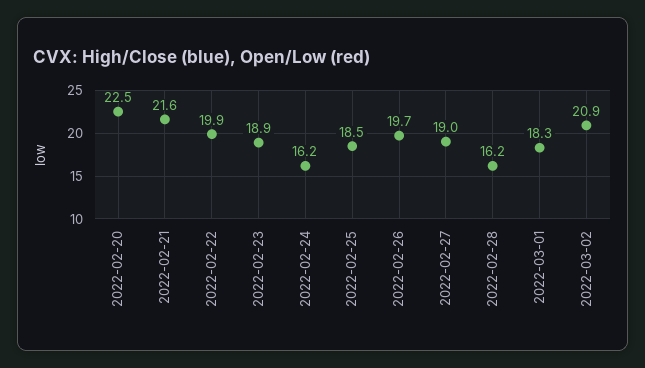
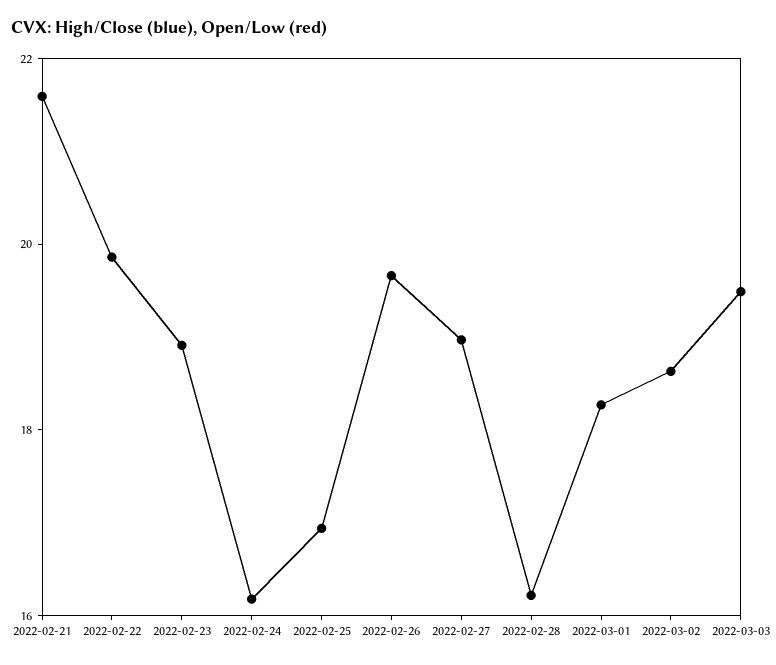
2022-02-20: 22.5 -> none
2022-02-25: 18.5 -> 17
2022-03-02: 20.9 -> 18.5
2022-03-03: none -> 19.5

